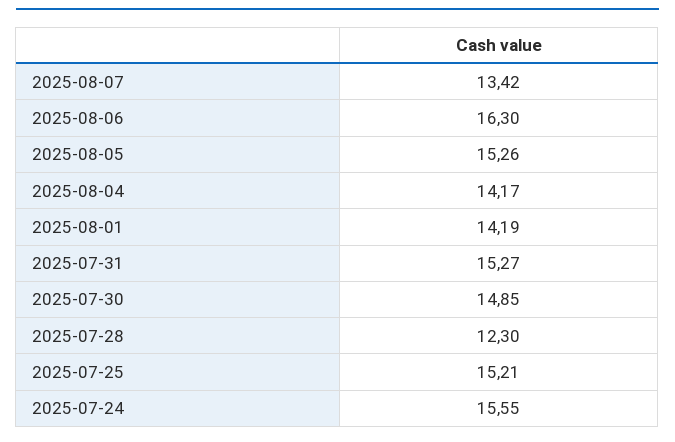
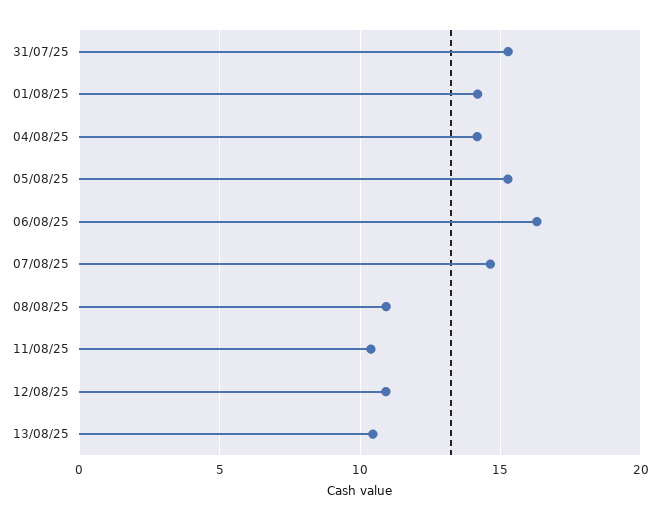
2025-08-07: 13.42 -> 14.5
2025-07-30: 14.85 -> none
2025-07-28: 12.3 -> none
2025-07-25: 15.21 -> none
2025-07-24: 15.55 -> none
08/08/25: none -> 11
11/08/25: none -> 10.5
12/08/25: none -> 11
13/08/25: none -> 10.5

